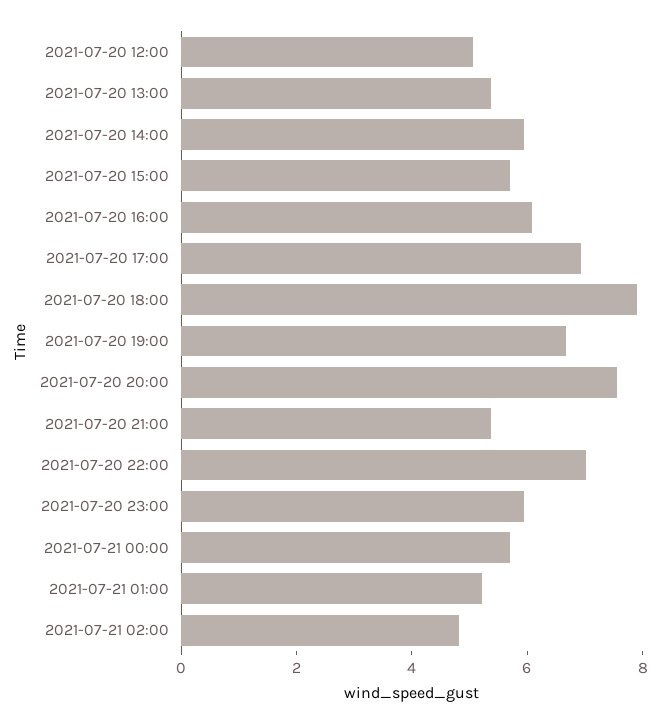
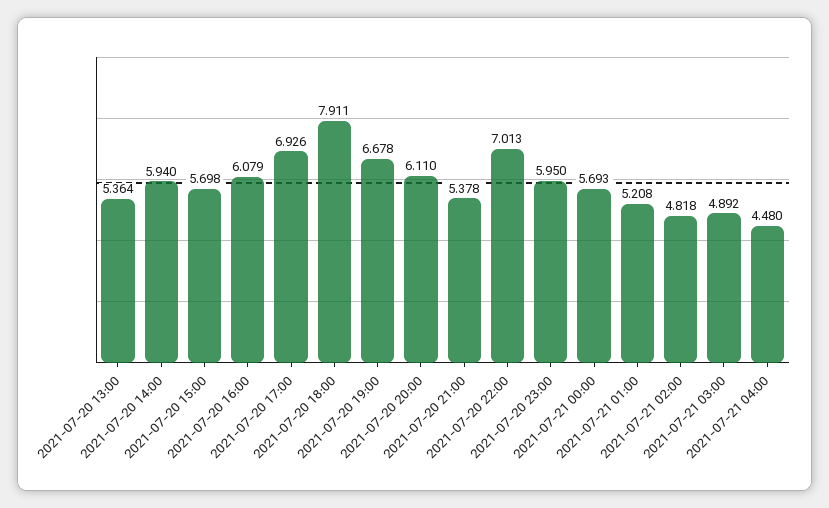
2021-07-20 12:00: 5 -> none
2021-07-20 20:00: 7.5 -> 6.11
2021-07-21 03:00: none -> 4.892
2021-07-21 04:00: none -> 4.48

